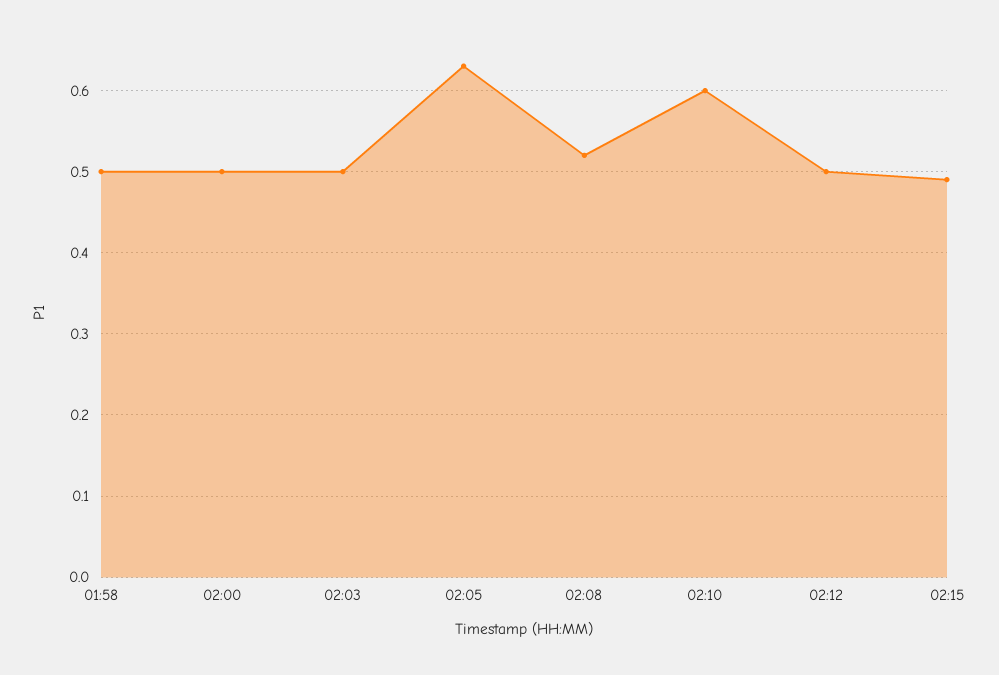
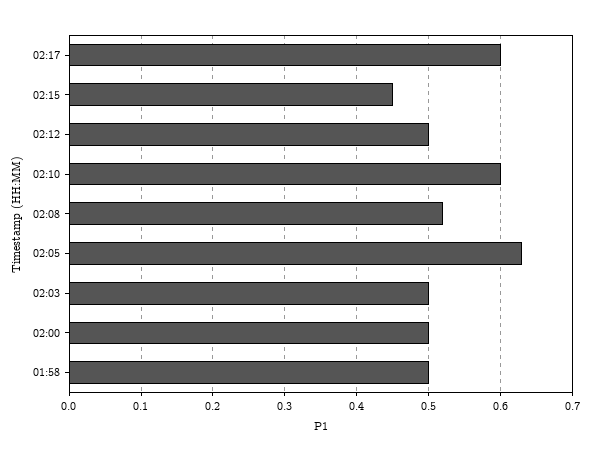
02:15: 0.49 -> 0.45
02:17: none -> 0.6

